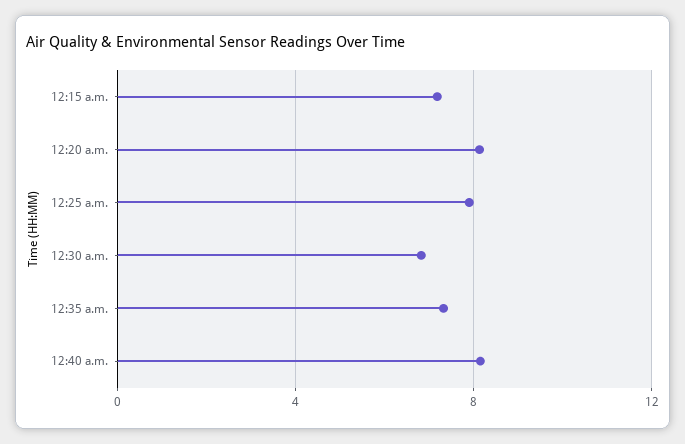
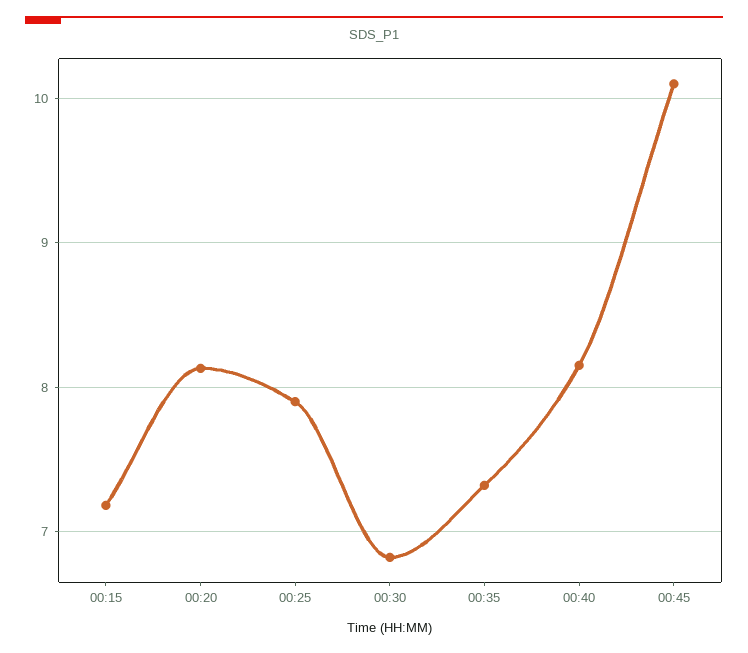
00:45: none -> 10.1

